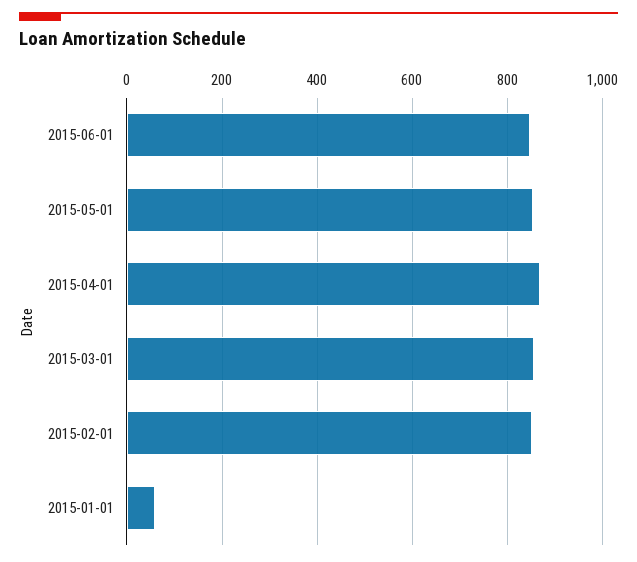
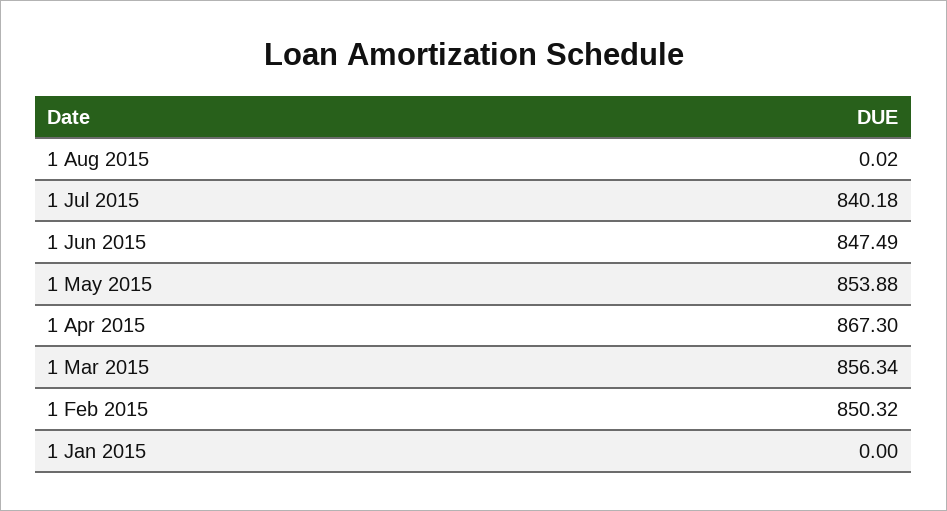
2015-01-01: 60 -> 0
1 Aug 2015: none -> 0.02
1 Jul 2015: none -> 840.18

